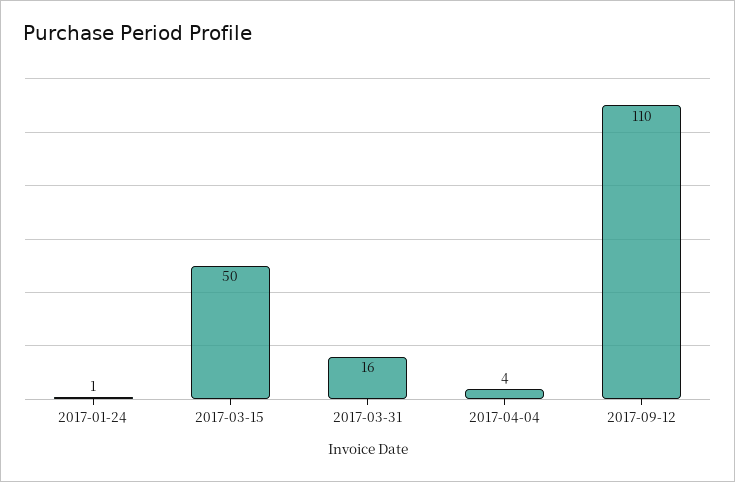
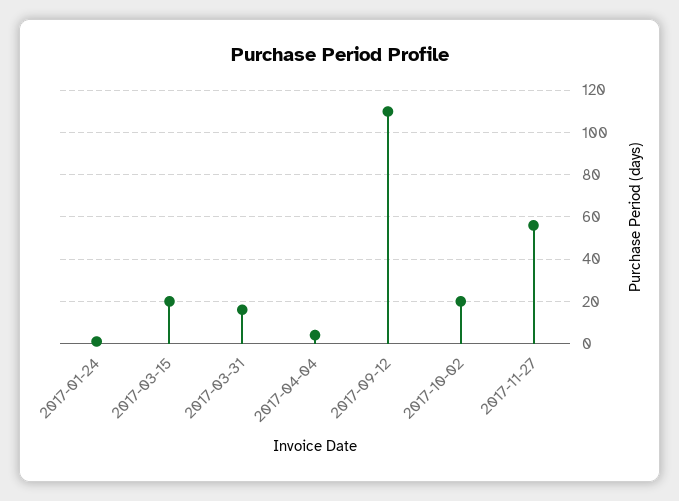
2017-03-15: 50 -> 20
2017-10-02: none -> 20
2017-11-27: none -> 55

